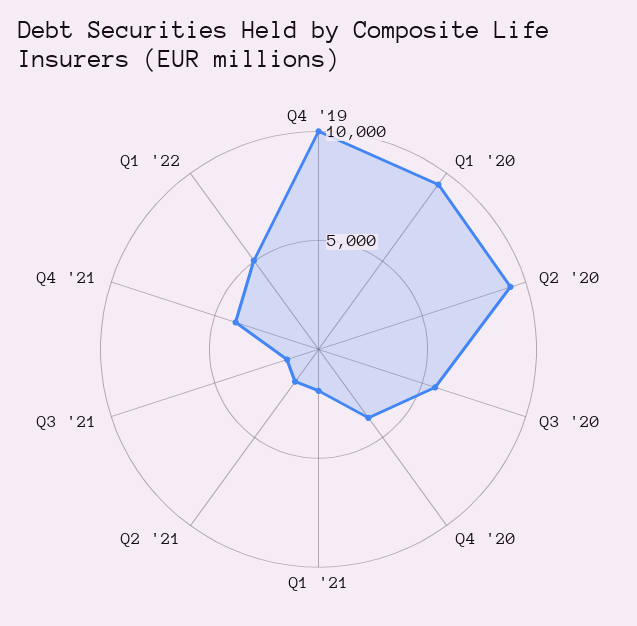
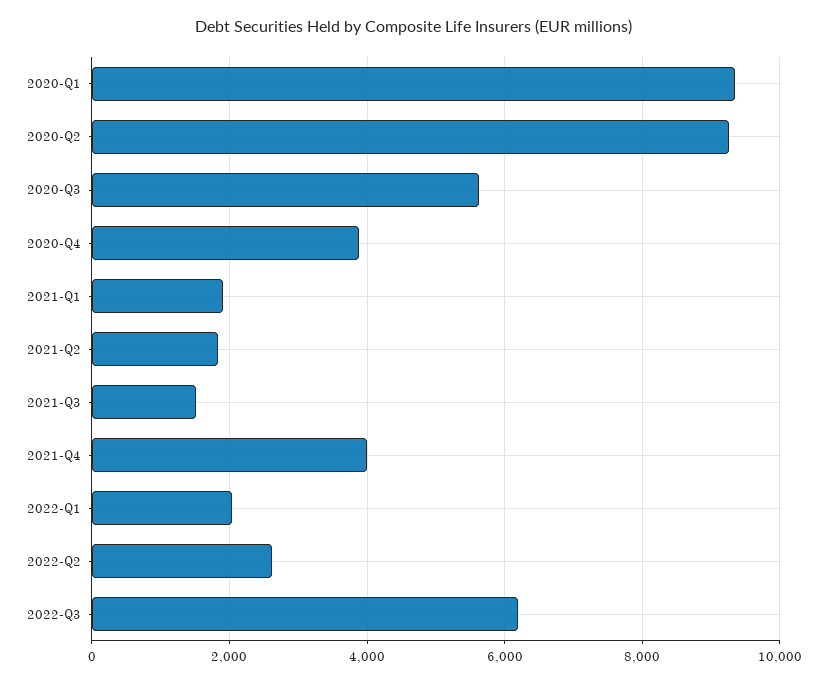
Q4 '19: 10000 -> none
Q1 '22: 5000 -> 2000
2022-Q2: none -> 2600
2022-Q3: none -> 6200

